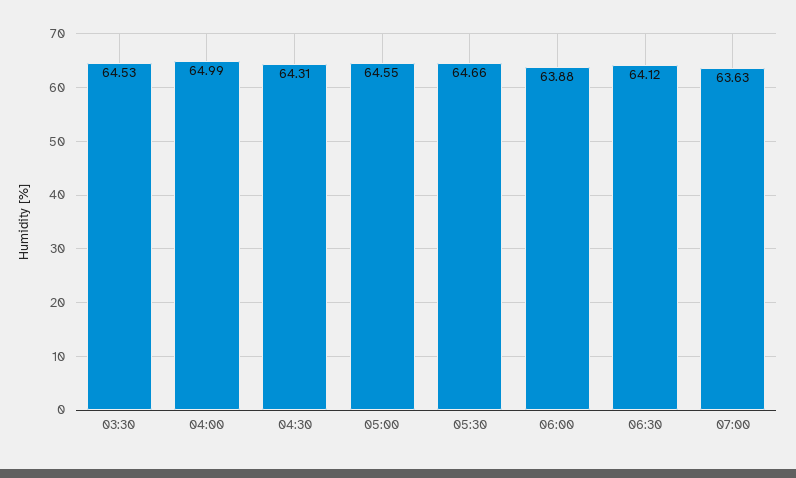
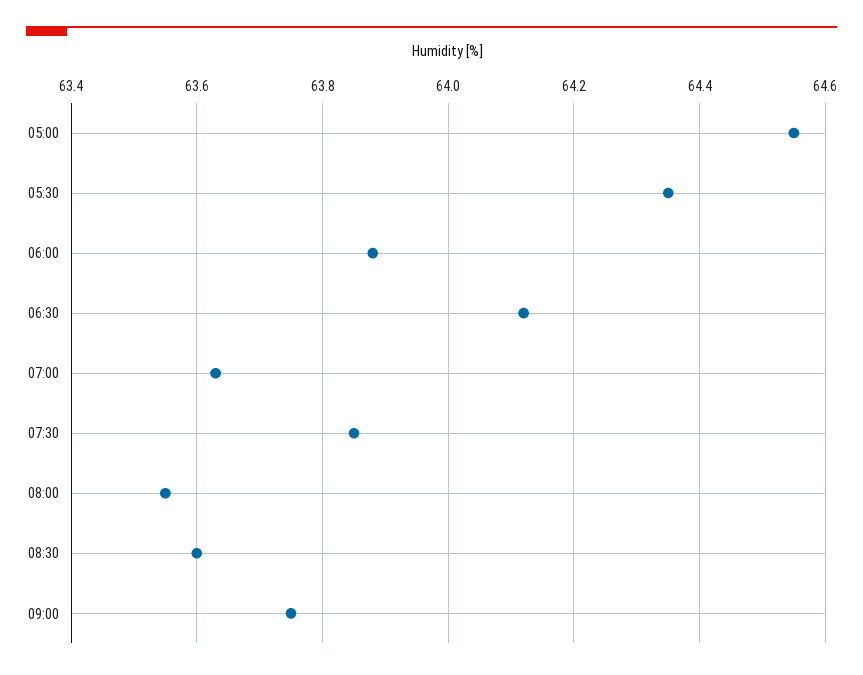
03:30: 64.53 -> none
04:00: 64.99 -> none
04:30: 64.31 -> none
05:30: 64.66 -> 64.35
07:30: none -> 63.85
08:00: none -> 63.55
08:30: none -> 63.6
09:00: none -> 63.75

